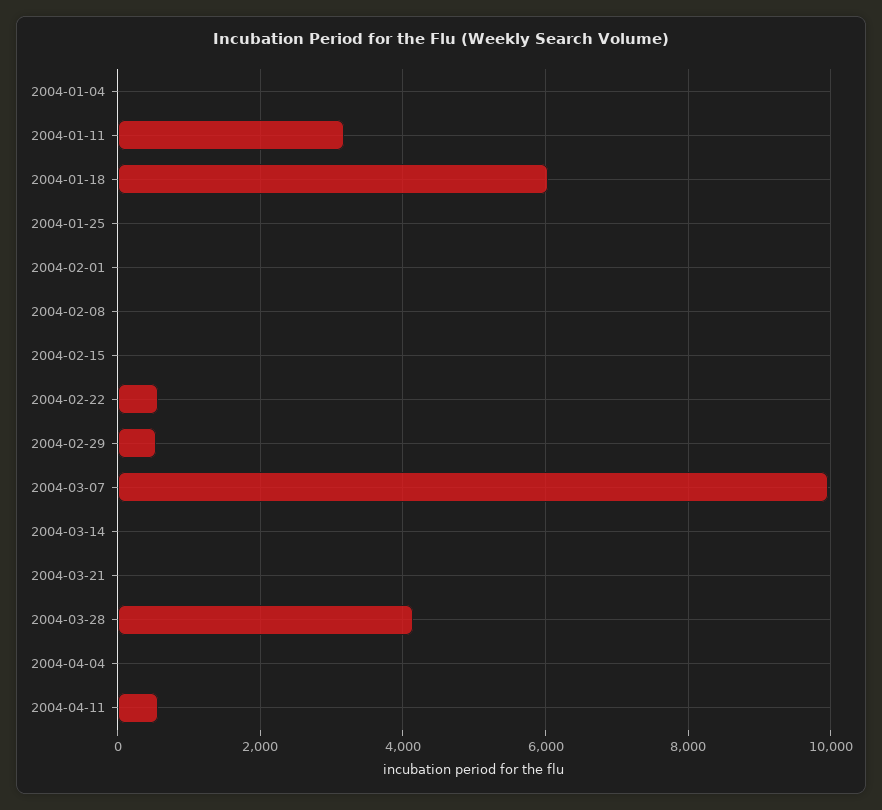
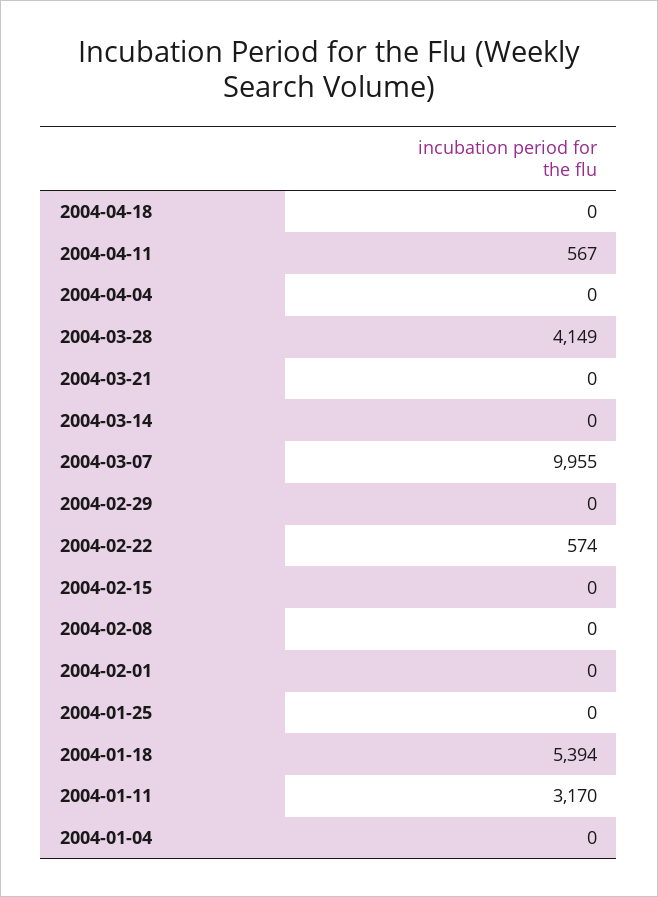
2004-01-18: 6000 -> 5394
2004-02-29: 600 -> 0
2004-04-18: none -> 0

